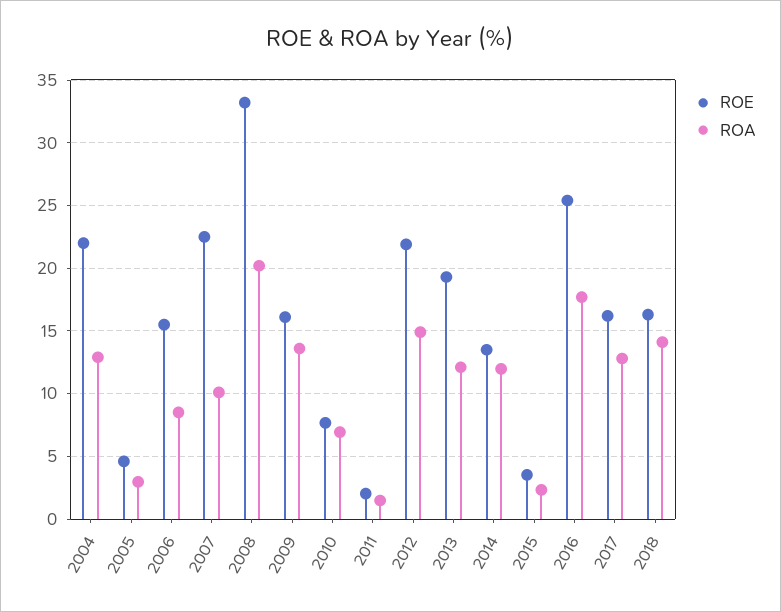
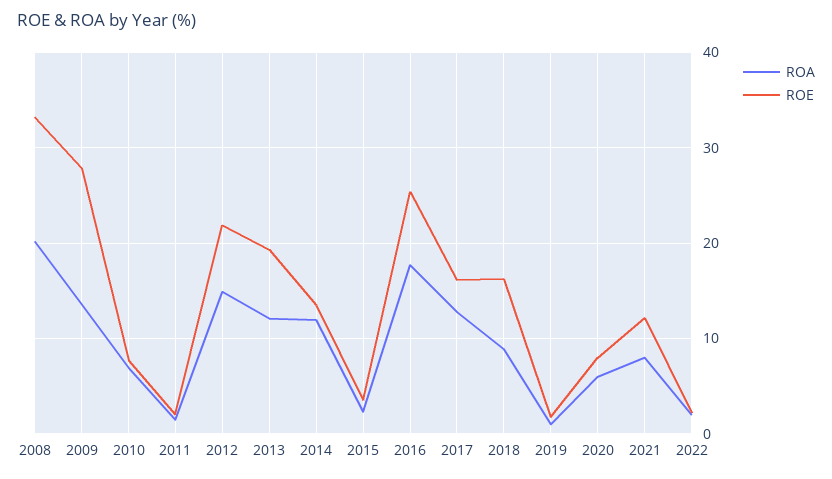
ROE, 2004: 22 -> none
ROA, 2004: 13 -> none
ROE, 2005: 4.5 -> none
ROA, 2005: 3 -> none
ROE, 2006: 15.5 -> none
ROA, 2006: 8.5 -> none
ROE, 2007: 22.5 -> none
ROA, 2007: 10 -> none
ROE, 2009: 16 -> 28
ROA, 2018: 14 -> 9
ROA, 2019: none -> 1
ROE, 2019: none -> 2
ROA, 2020: none -> 6
ROE, 2020: none -> 8
ROA, 2021: none -> 8
ROE, 2021: none -> 12
ROA, 2022: none -> 2
ROE, 2022: none -> 2

